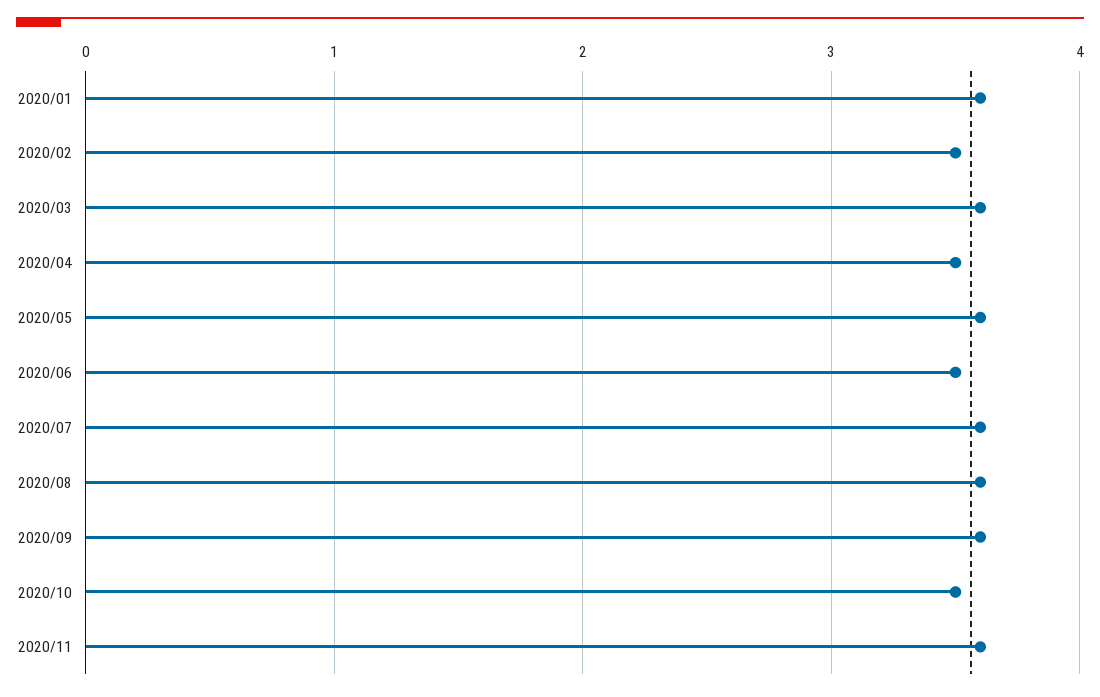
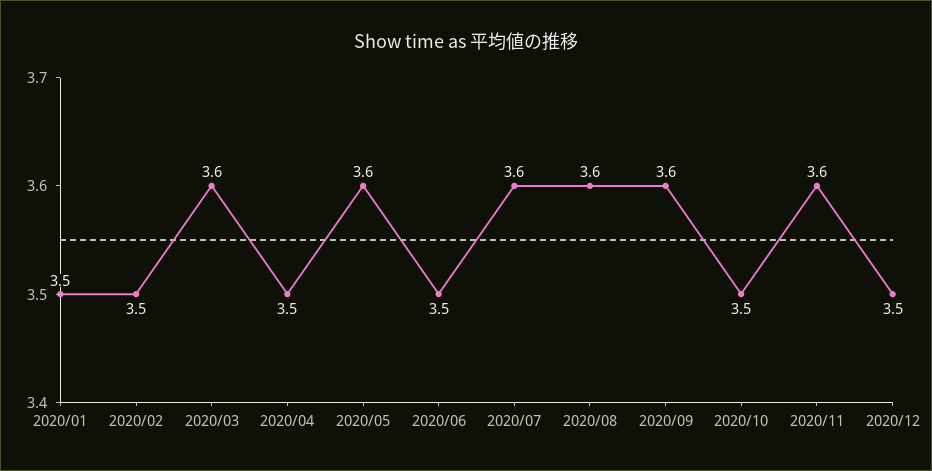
2020/01: 3.6 -> 3.5
2020/12: none -> 3.5

